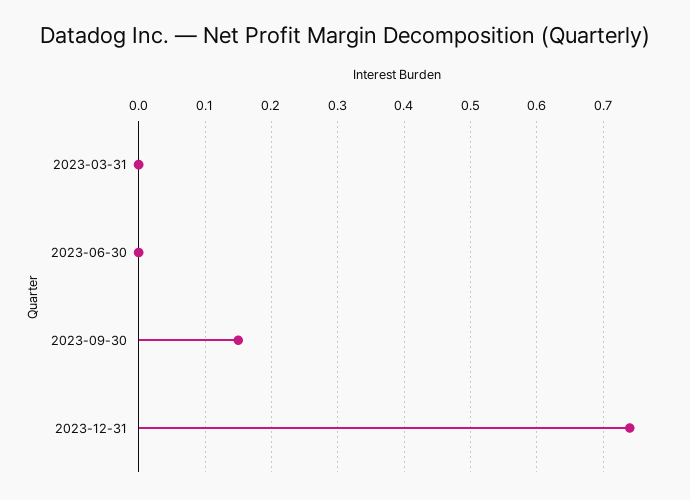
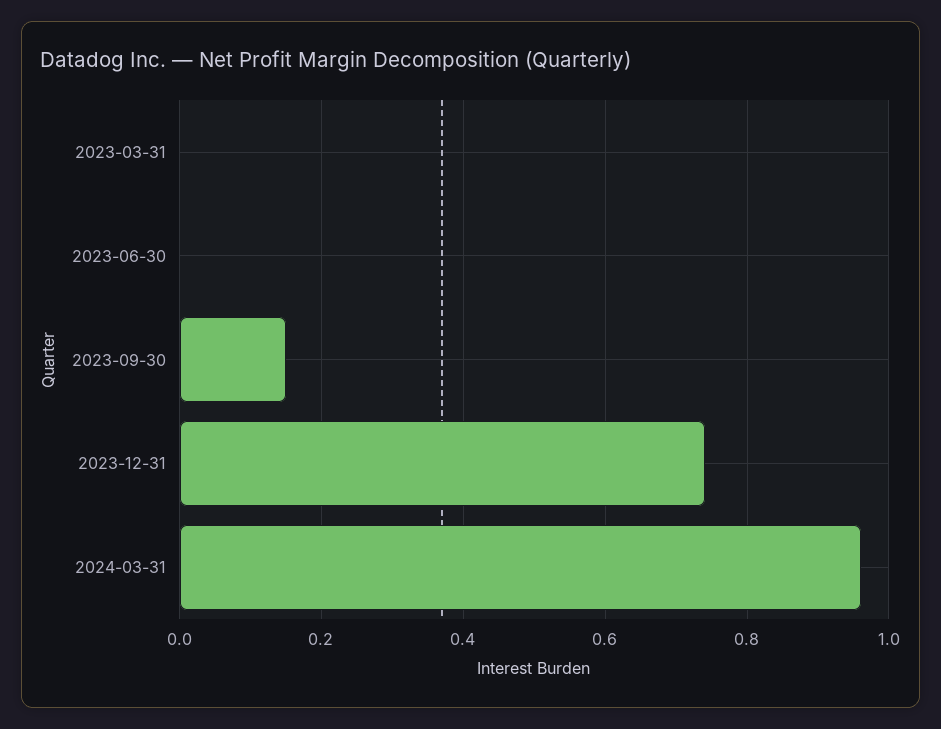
2024-03-31: none -> 0.95

